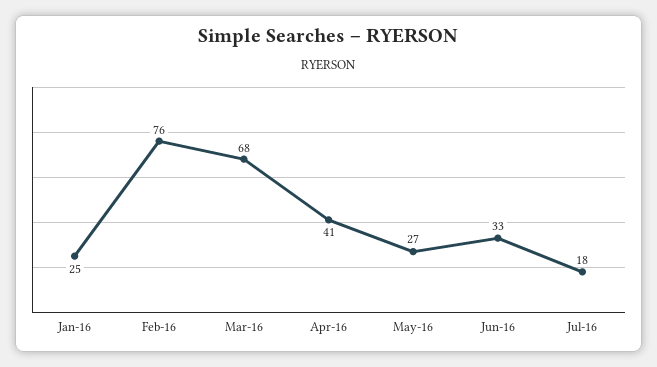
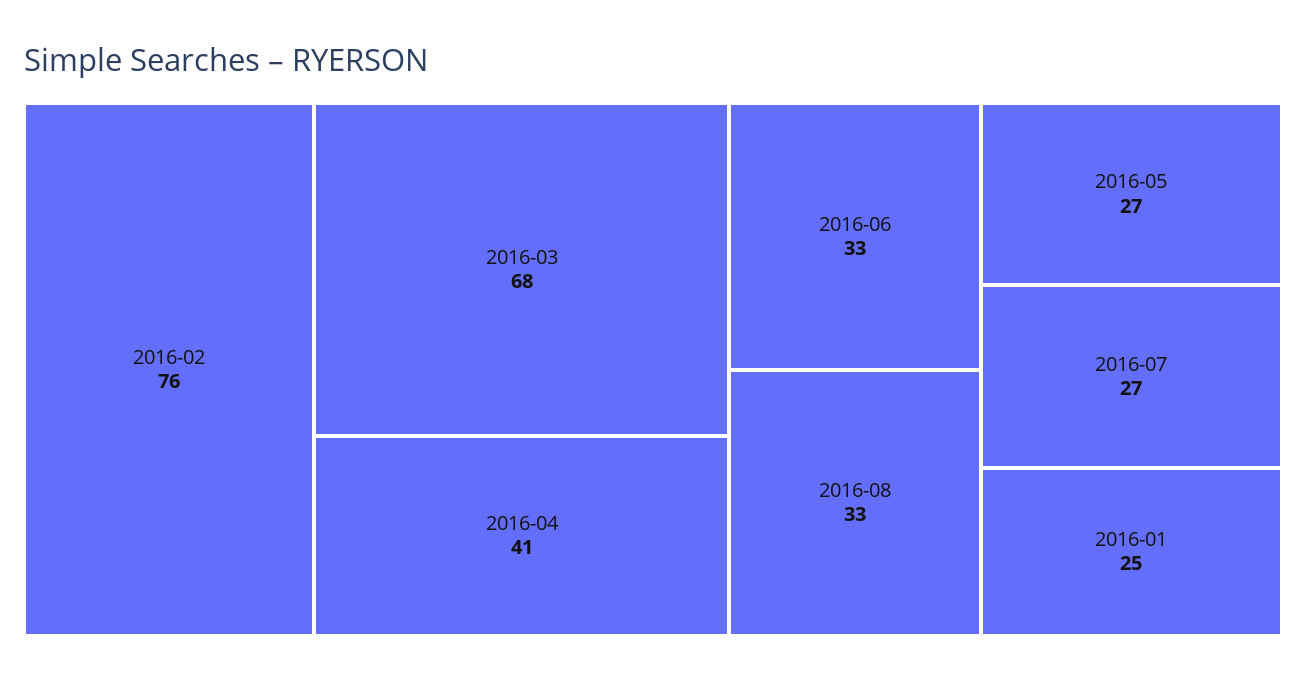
Jul-16: 18 -> 27
2016-08: none -> 33

